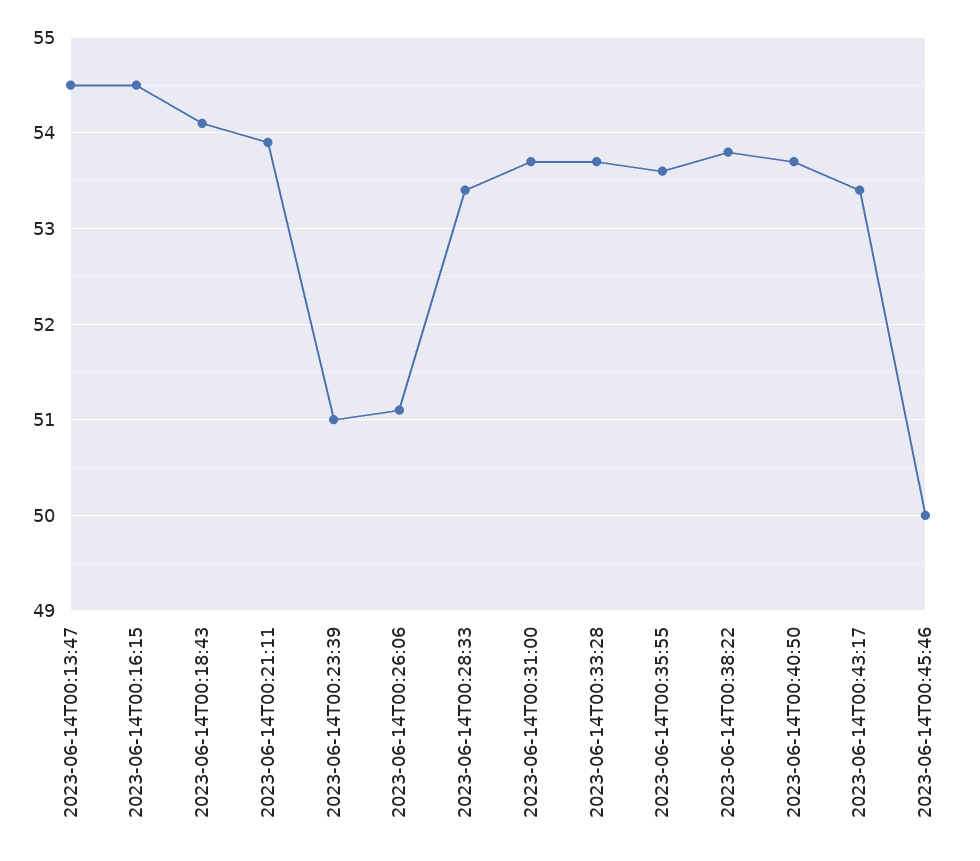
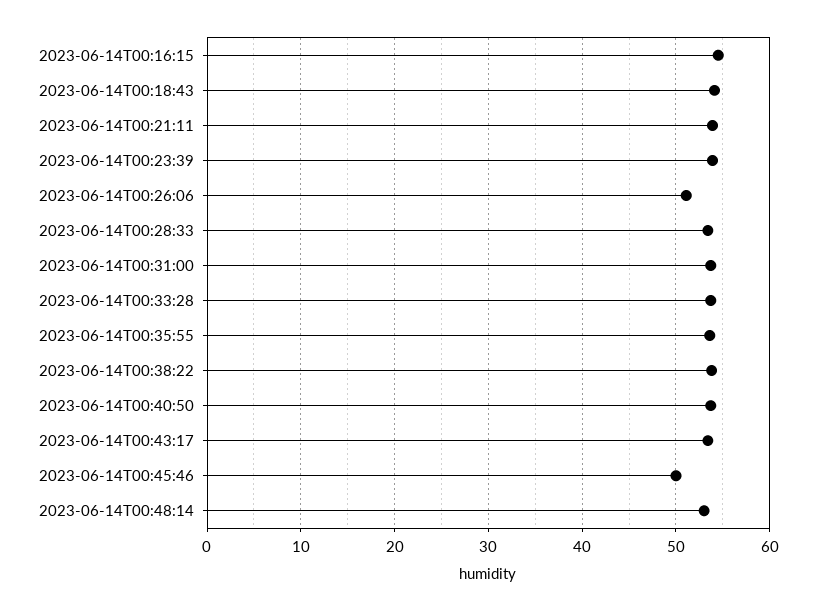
2023-06-14T00:13:47: 54.5 -> none
2023-06-14T00:23:39: 51 -> 54
2023-06-14T00:48:14: none -> 53

